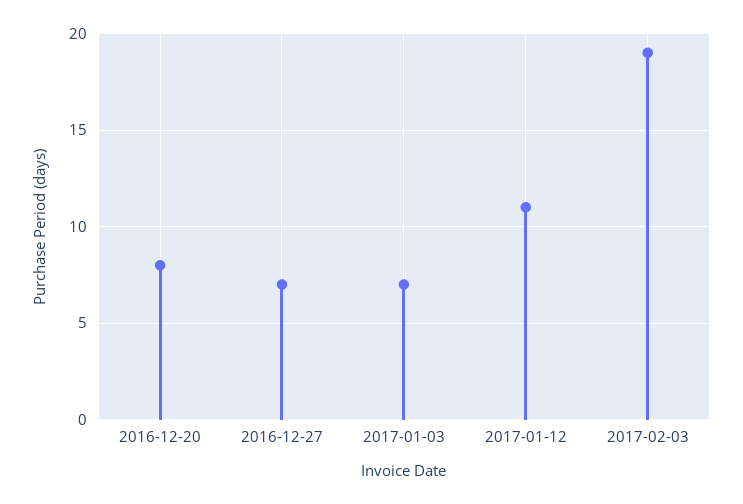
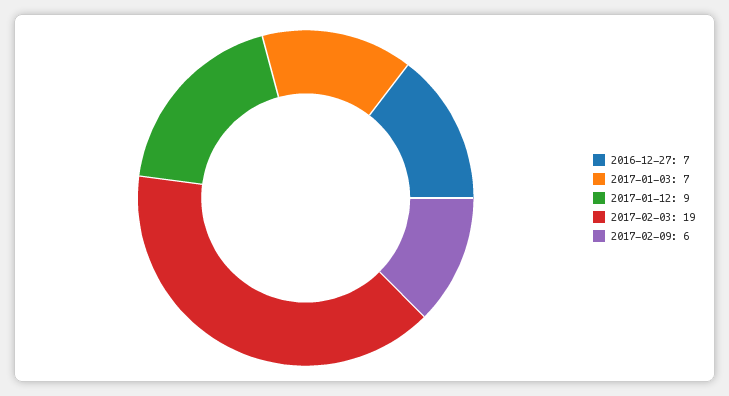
2016-12-20: 8 -> none
2017-01-12: 11 -> 9
2017-02-09: none -> 6

